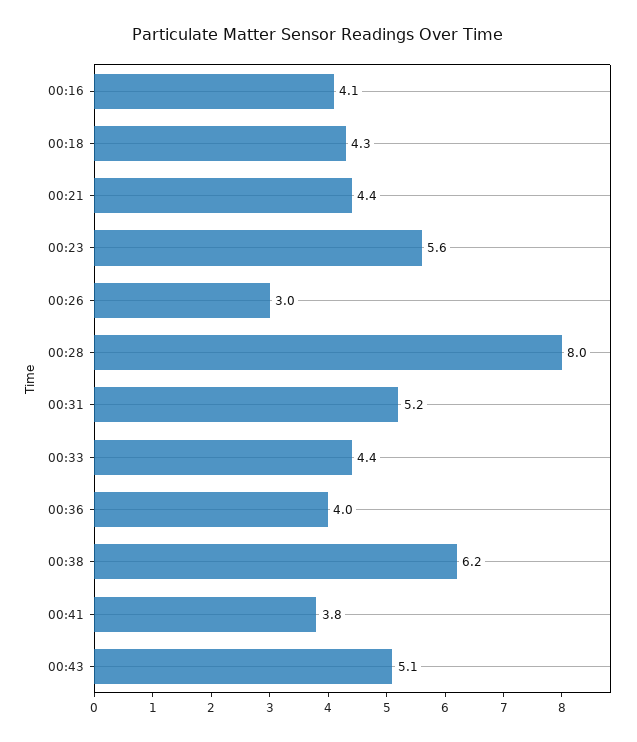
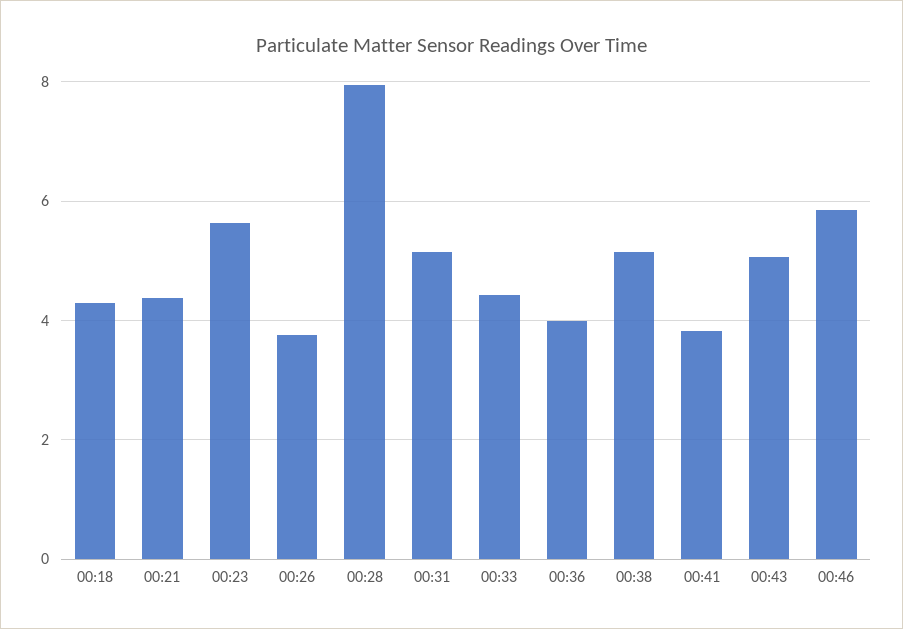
00:16: 4.1 -> none
00:26: 3 -> 3.8
00:38: 6.2 -> 5.2
00:46: none -> 5.8

